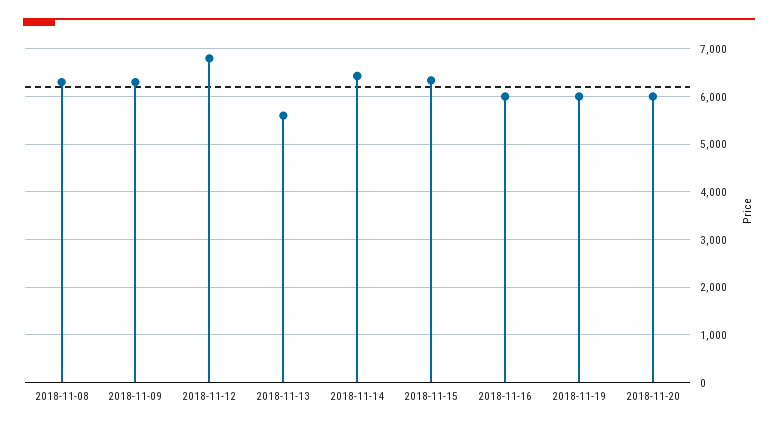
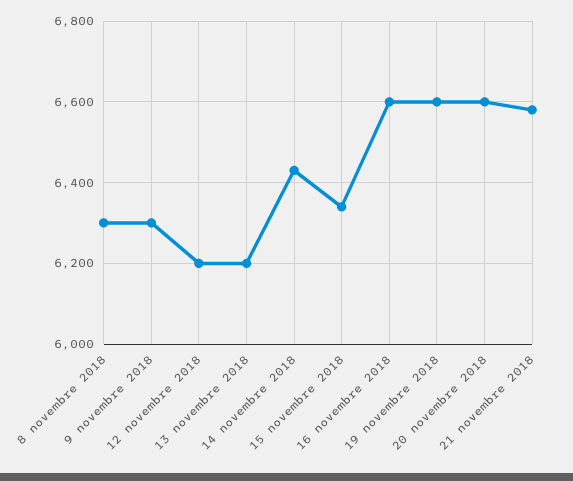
2018-11-12: 6800 -> 6200
2018-11-13: 5600 -> 6200
2018-11-16: 6000 -> 6600
2018-11-19: 6000 -> 6600
2018-11-20: 6000 -> 6600
21 novembre 2018: none -> 6580

